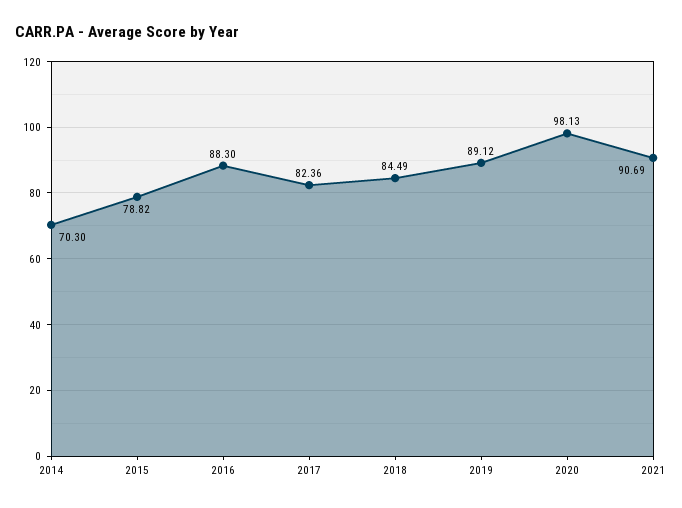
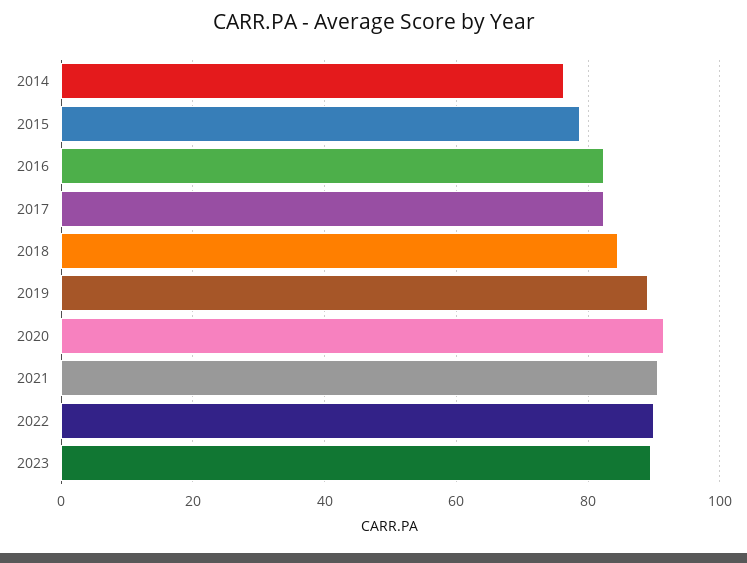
2014: 70.3 -> 76
2016: 88.3 -> 82
2020: 98.13 -> 92
2022: none -> 90
2023: none -> 90

